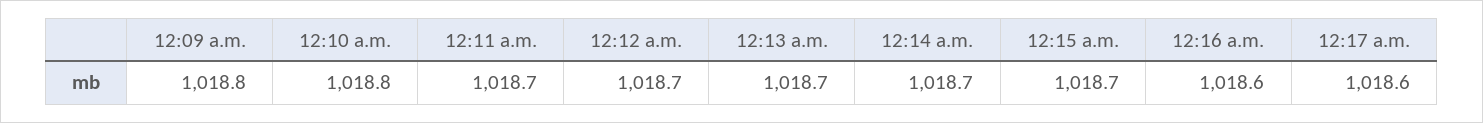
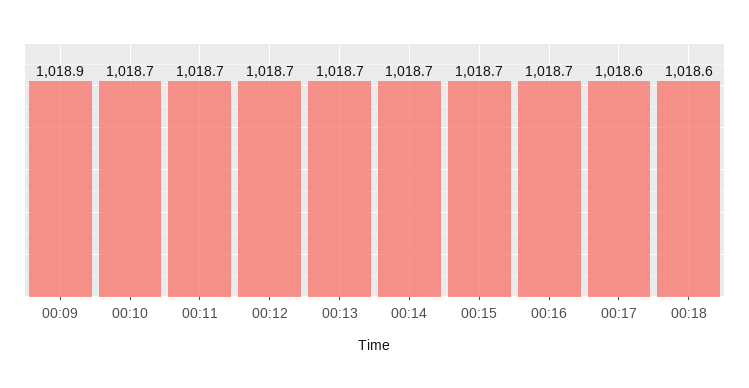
12:09 a.m.: 1018.8 -> 1018.9
12:10 a.m.: 1018.8 -> 1018.7
12:16 a.m.: 1018.6 -> 1018.7
00:18: none -> 1018.6

